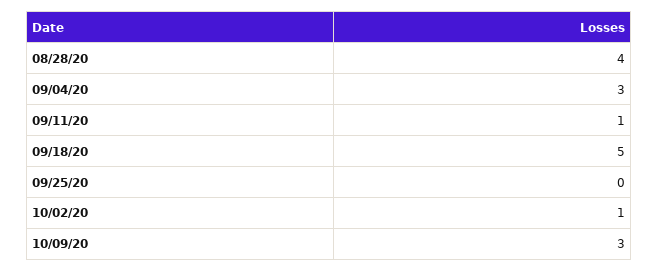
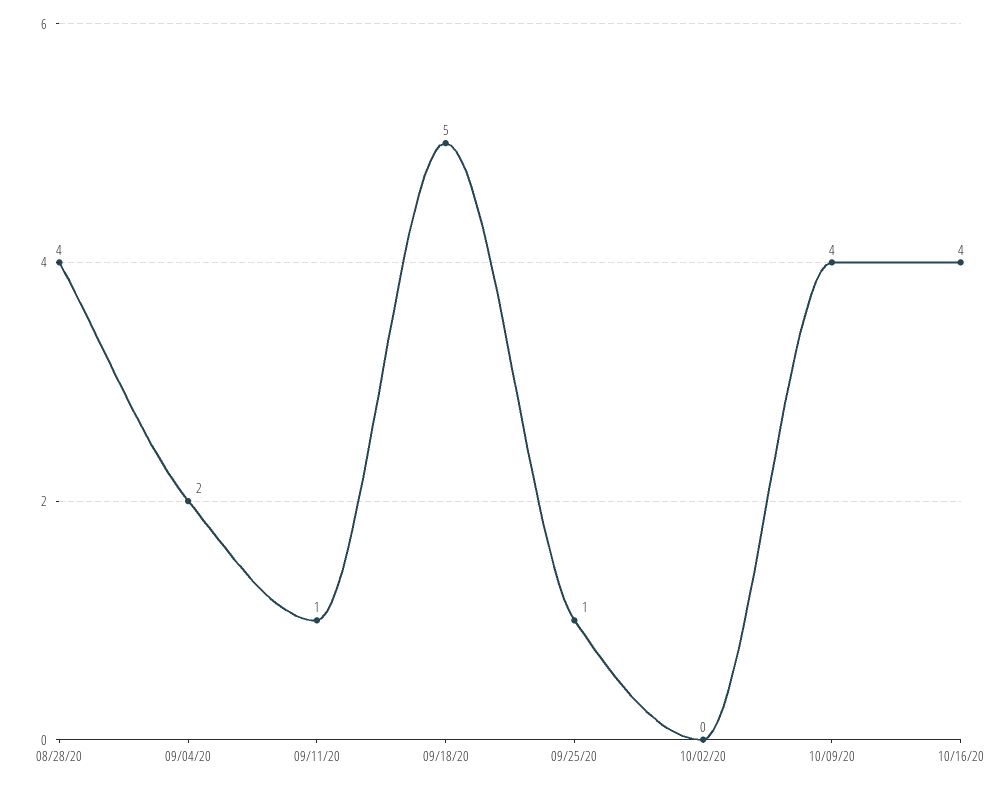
09/04/20: 3 -> 2
09/25/20: 0 -> 1
10/02/20: 1 -> 0
10/09/20: 3 -> 4
10/16/20: none -> 4

